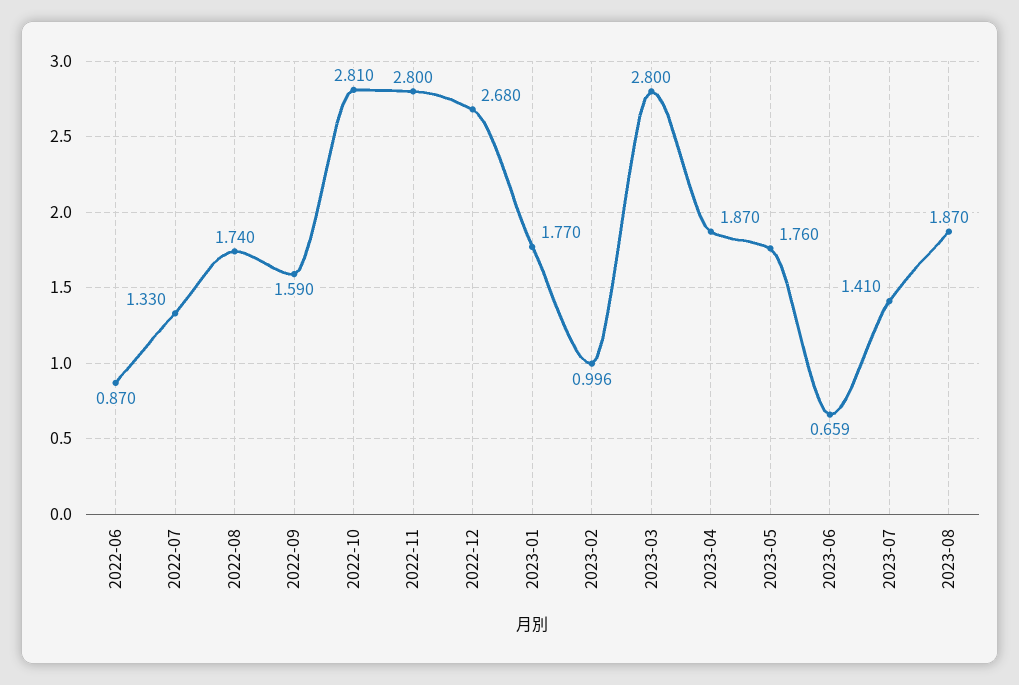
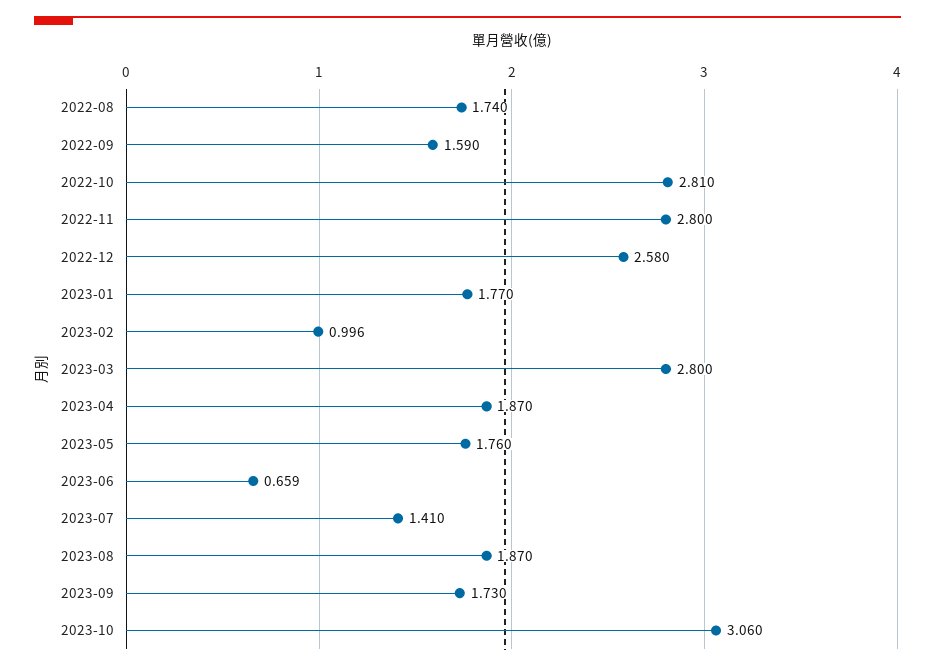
2022-06: 0.87 -> none
2022-07: 1.33 -> none
2022-12: 2.68 -> 2.58
2023-09: none -> 1.73
2023-10: none -> 3.06

